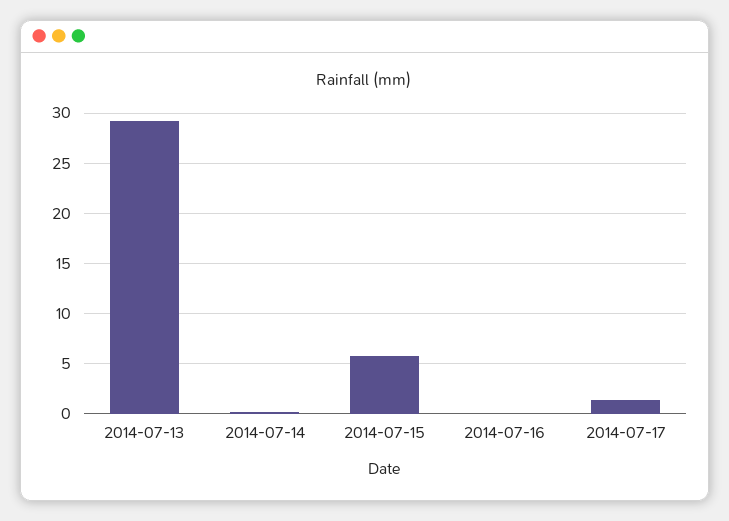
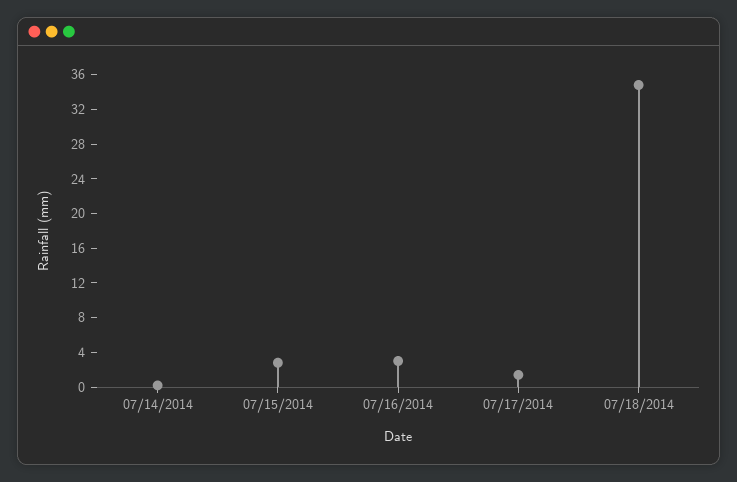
2014-07-13: 29 -> none
2014-07-15: 6 -> 3
2014-07-16: 0 -> 3
07/18/2014: none -> 35

